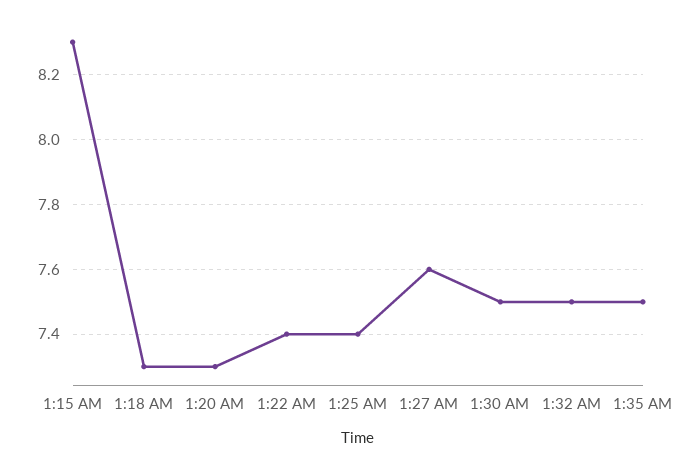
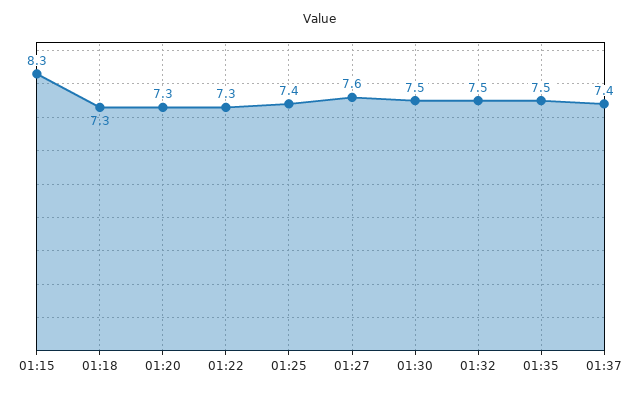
1:22 AM: 7.4 -> 7.3
01:37: none -> 7.4

